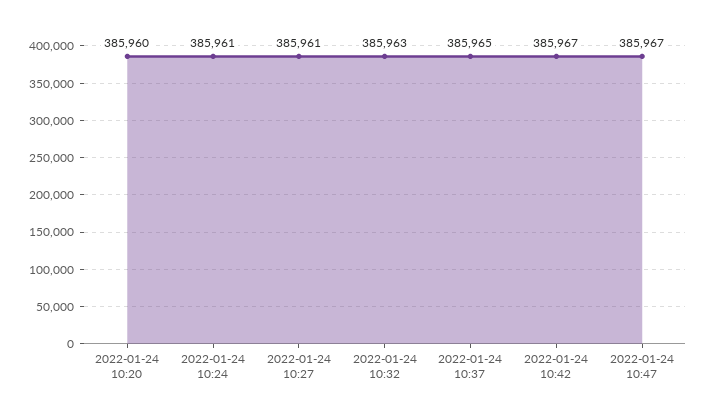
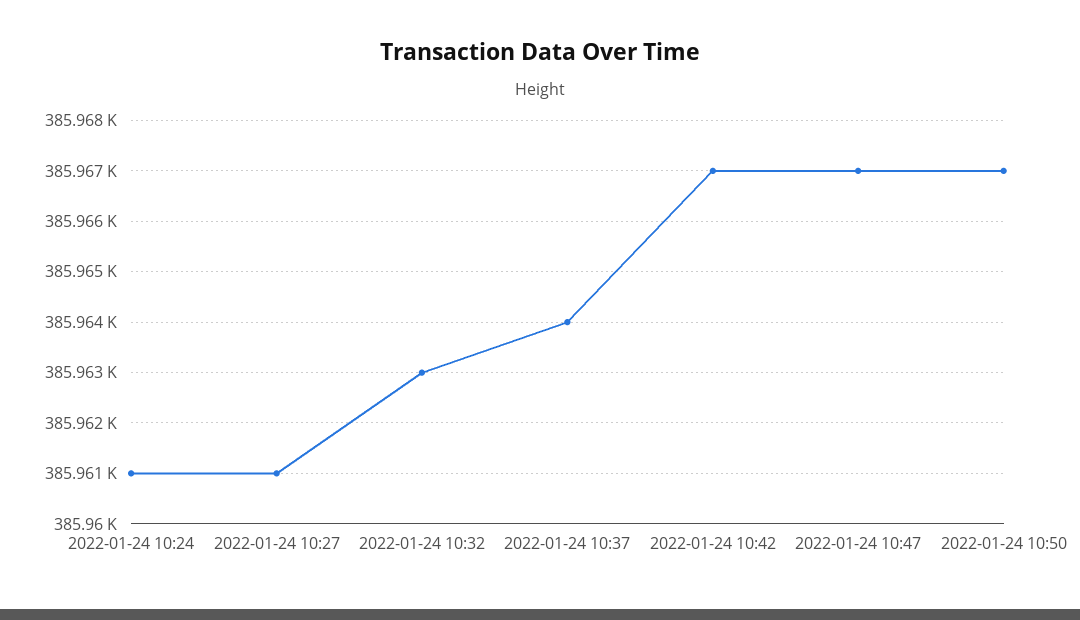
2022-01-24 10:20: 385960 -> none
2022-01-24 10:37: 385965 -> 385964
2022-01-24 10:50: none -> 385967

